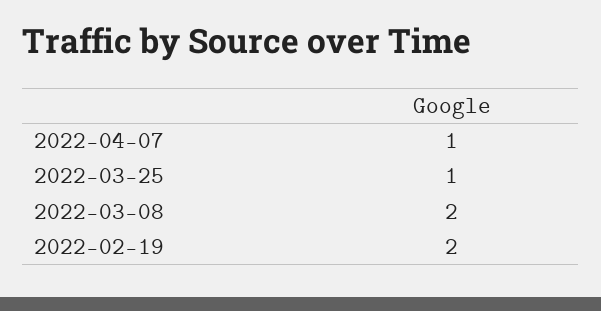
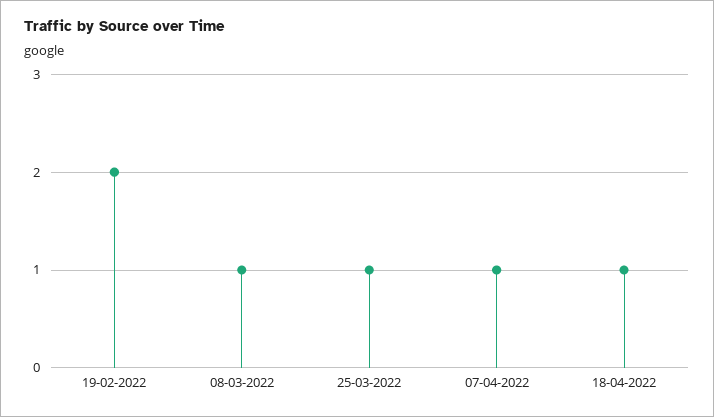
2022-03-08: 2 -> 1
18-04-2022: none -> 1

